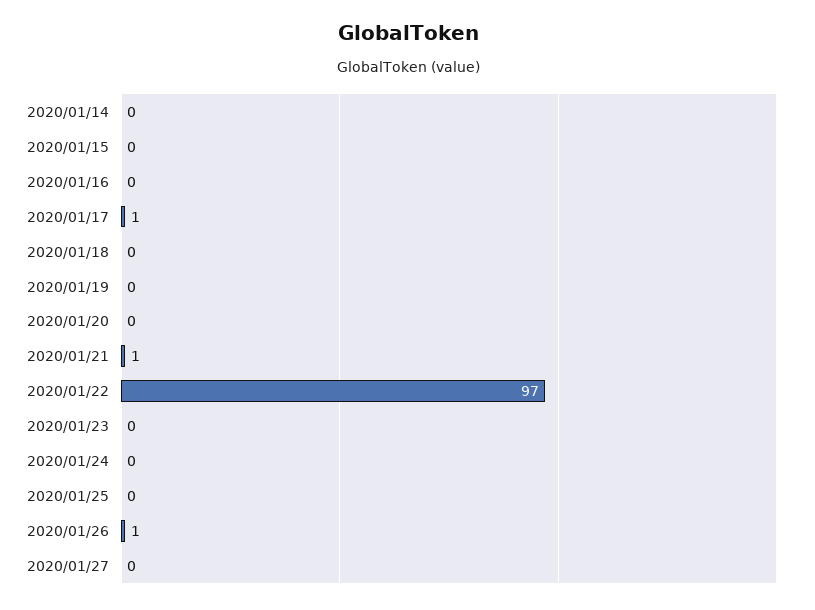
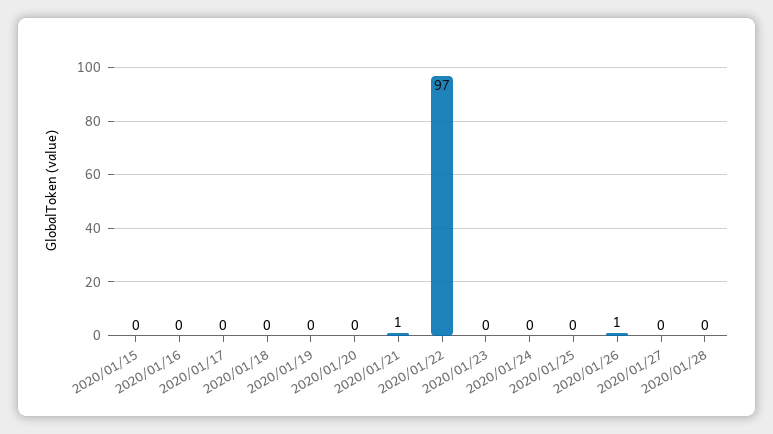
2020/01/14: 0 -> none
2020/01/17: 1 -> 0
2020/01/28: none -> 0

